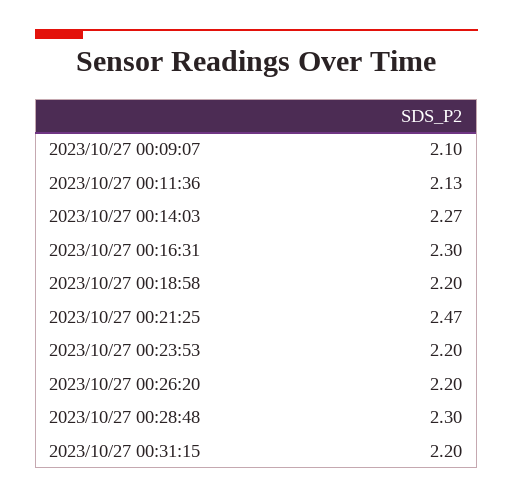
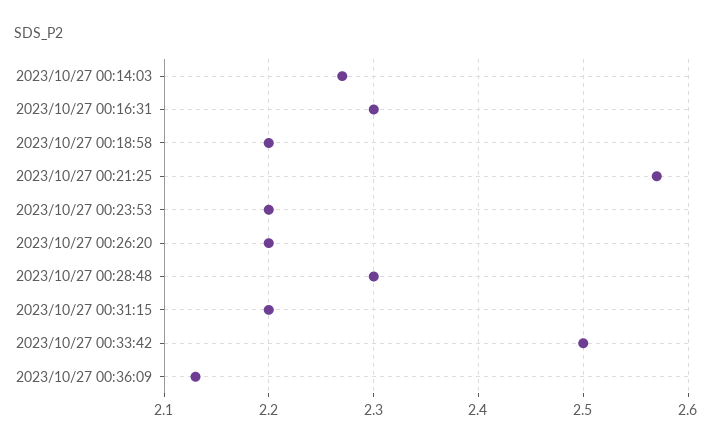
2023/10/27 00:09:07: 2.1 -> none
2023/10/27 00:11:36: 2.13 -> none
2023/10/27 00:21:25: 2.47 -> 2.57
2023/10/27 00:33:42: none -> 2.5
2023/10/27 00:36:09: none -> 2.13

